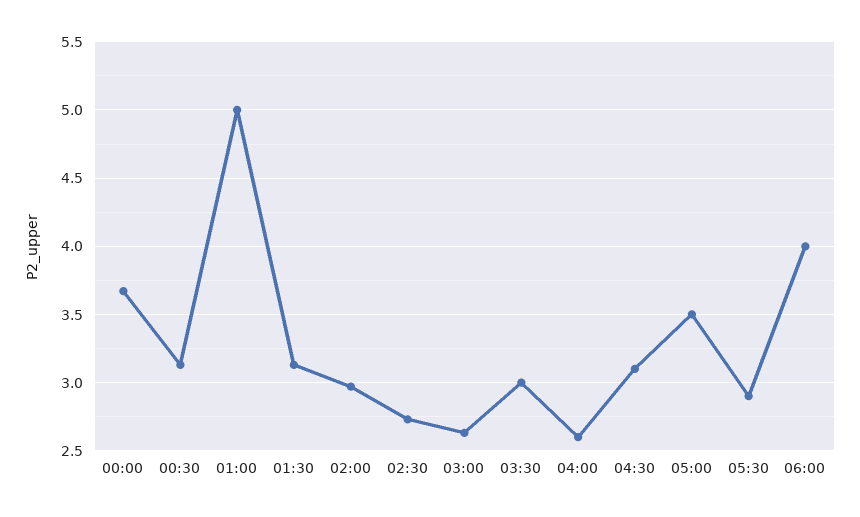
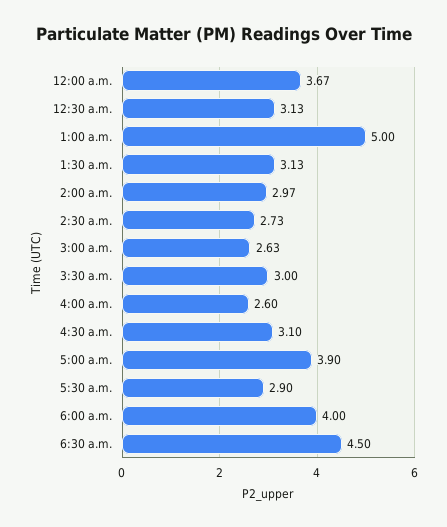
05:00: 3.5 -> 3.9
6:30 a.m.: none -> 4.5

